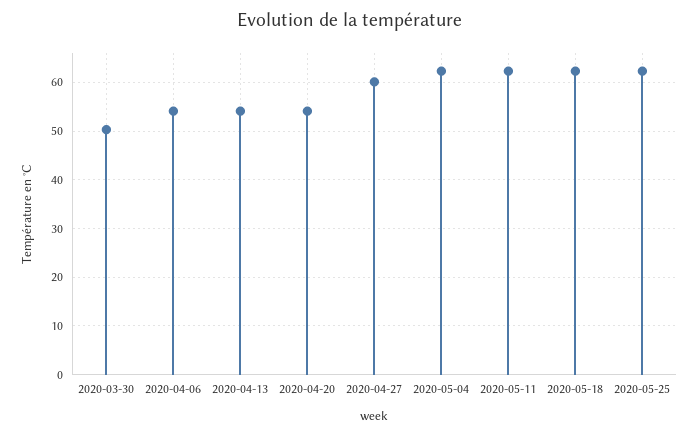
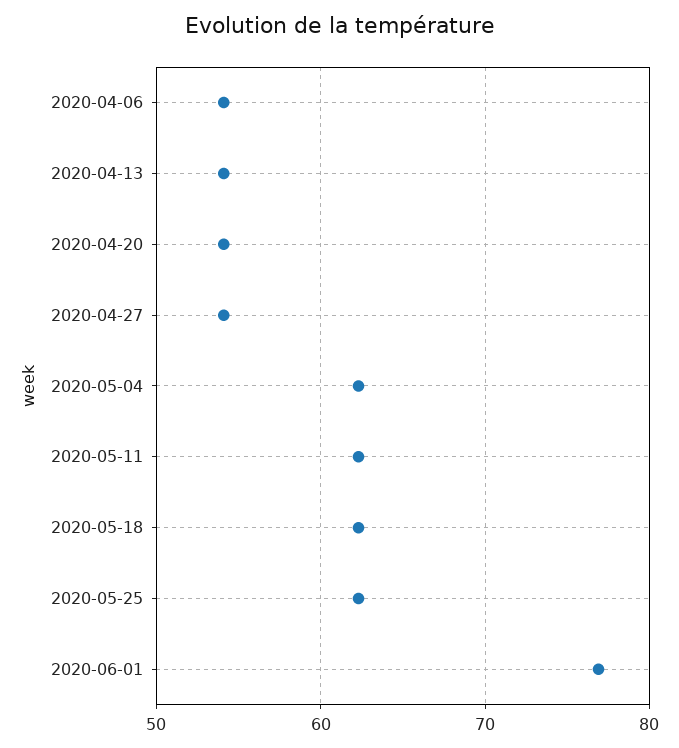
2020-03-30: 50 -> none
2020-04-27: 60 -> 54
2020-06-01: none -> 77

